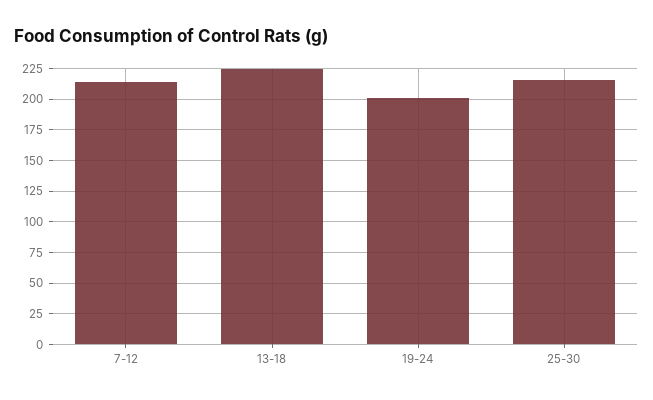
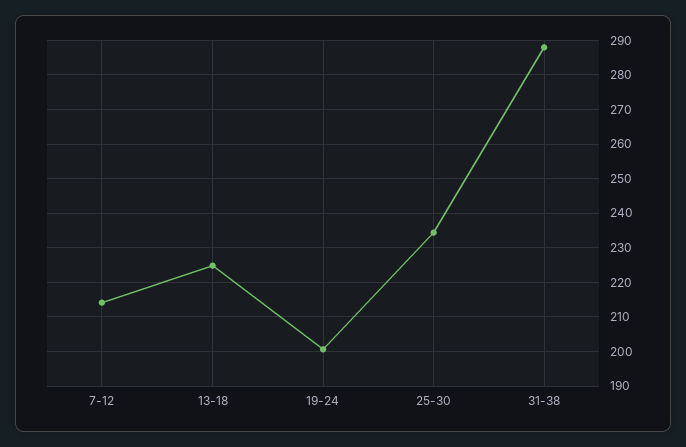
25-30: 215 -> 234
31-38: none -> 288

